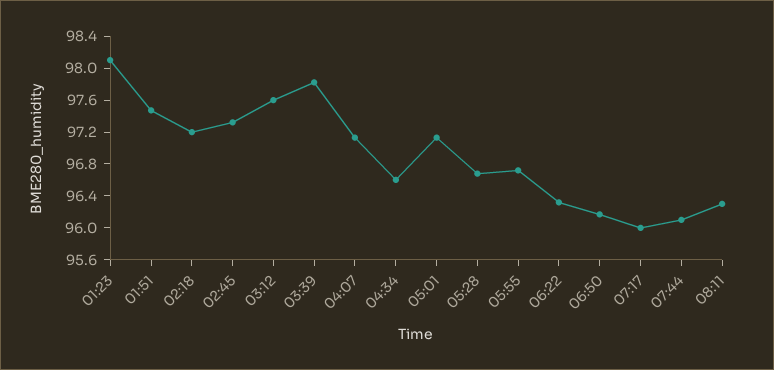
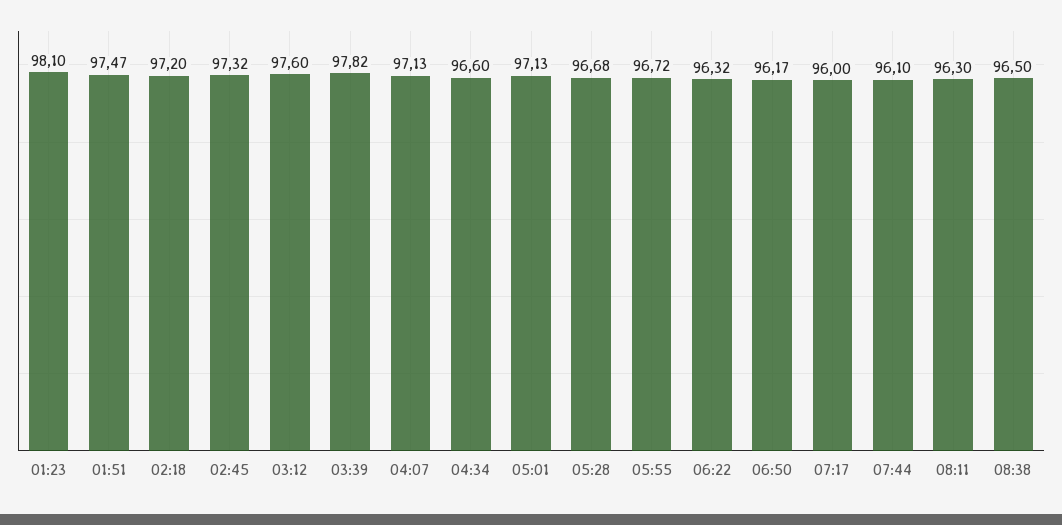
08:38: none -> 96.5

